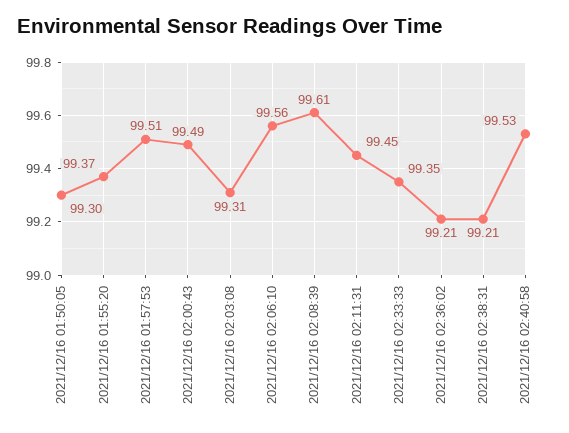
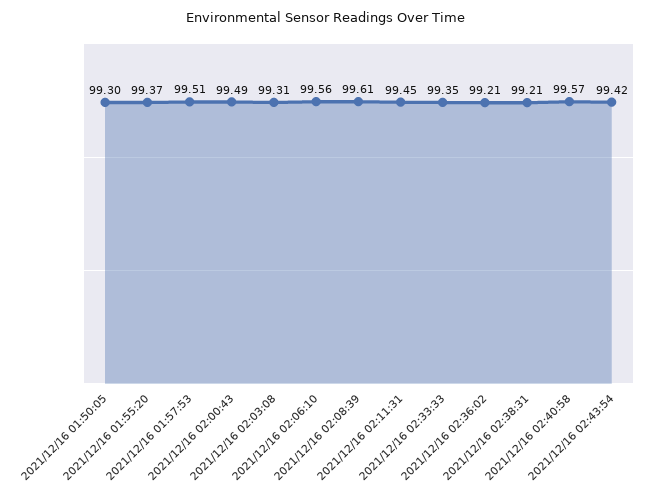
2021/12/16 02:40:58: 99.53 -> 99.57
2021/12/16 02:43:54: none -> 99.42

